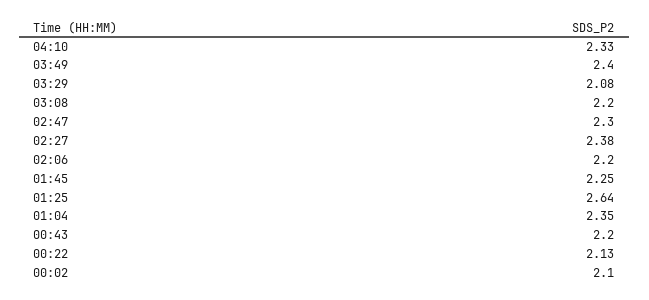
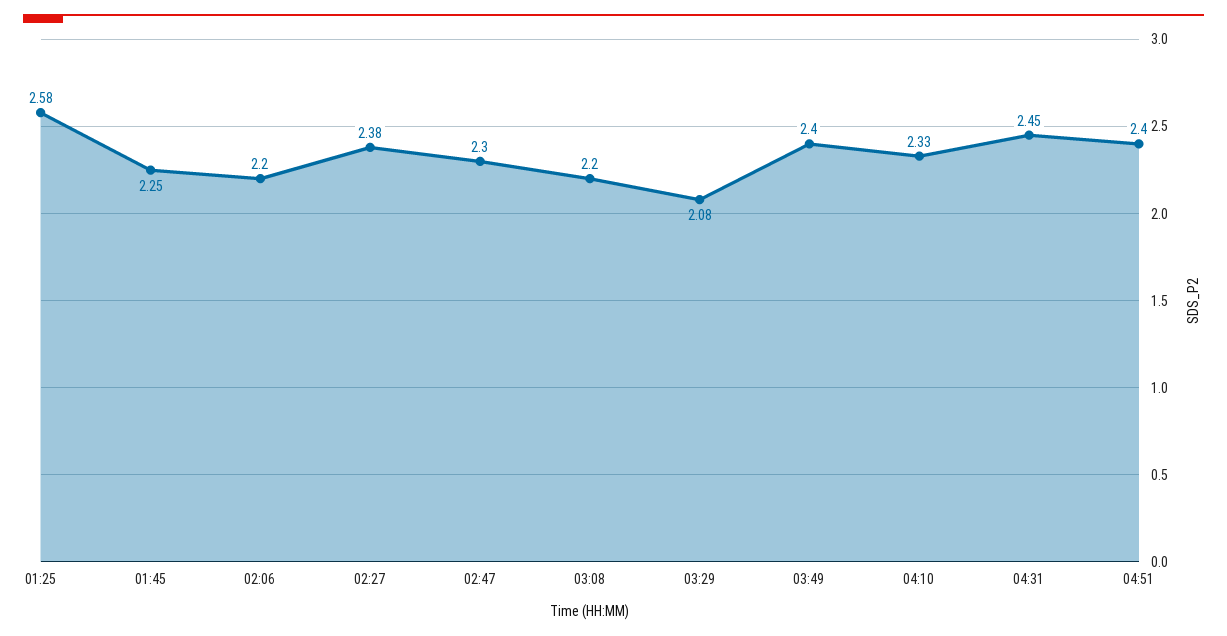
01:25: 2.64 -> 2.58
01:04: 2.35 -> none
00:43: 2.2 -> none
00:22: 2.13 -> none
00:02: 2.1 -> none
04:31: none -> 2.45
04:51: none -> 2.4

